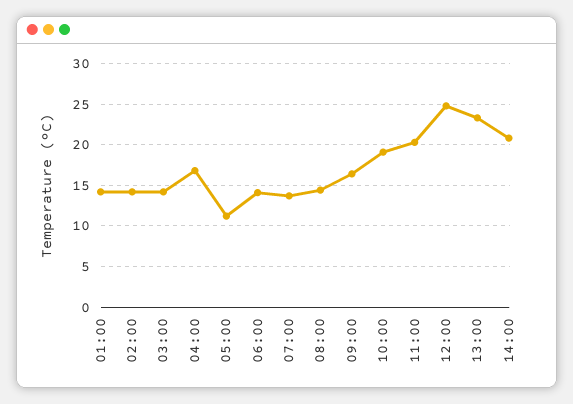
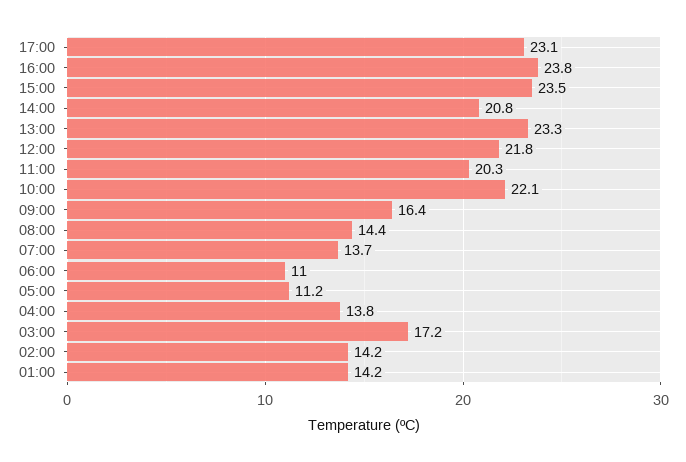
03:00: 14 -> 17.2
04:00: 17 -> 13.8
06:00: 14 -> 11
10:00: 19 -> 22.1
12:00: 25 -> 21.8
17:00: none -> 23.1
16:00: none -> 23.8
15:00: none -> 23.5

